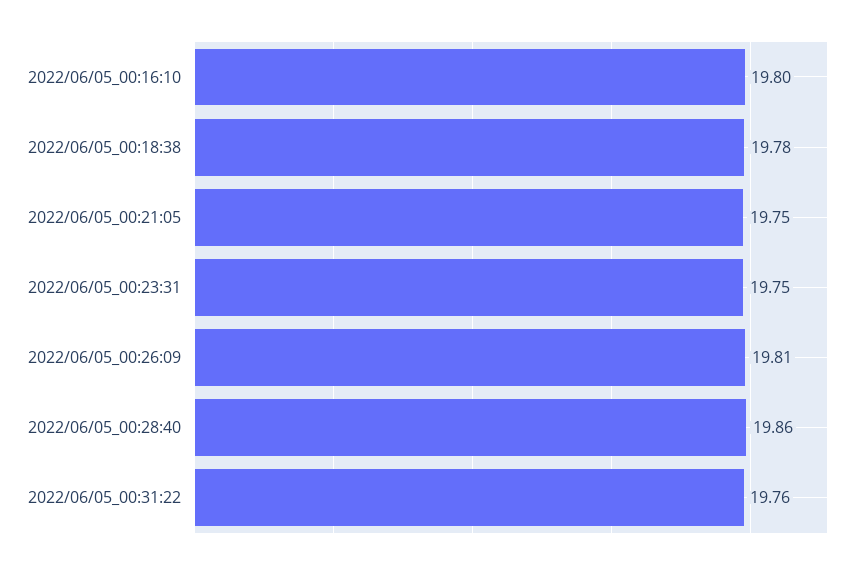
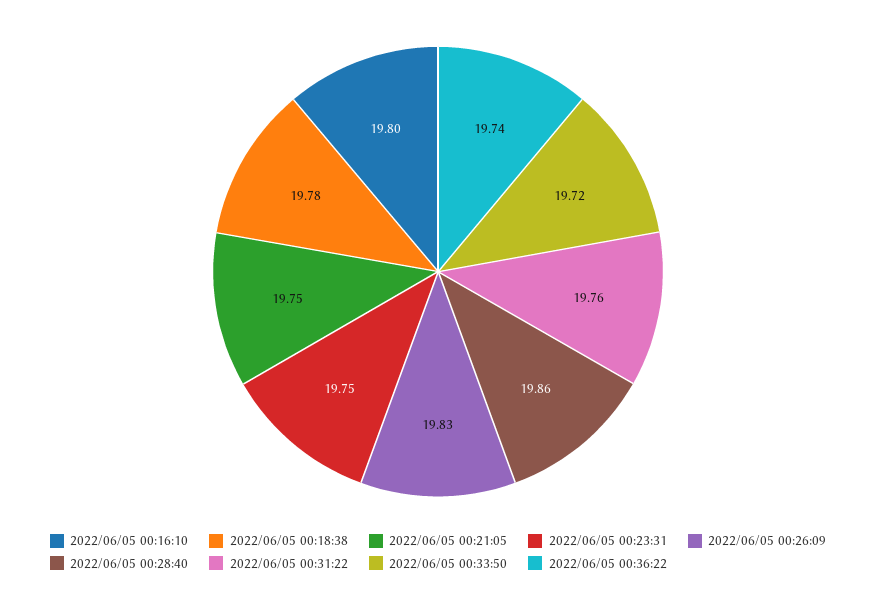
2022/06/05_00:26:09: 19.81 -> 19.83
2022/06/05 00:33:50: none -> 19.72
2022/06/05 00:36:22: none -> 19.74

